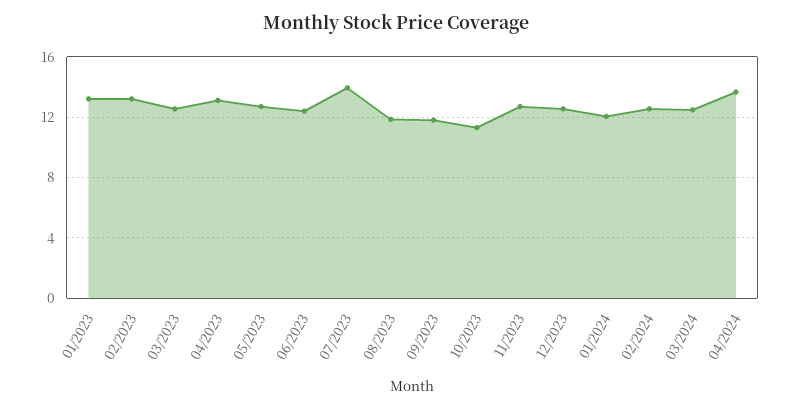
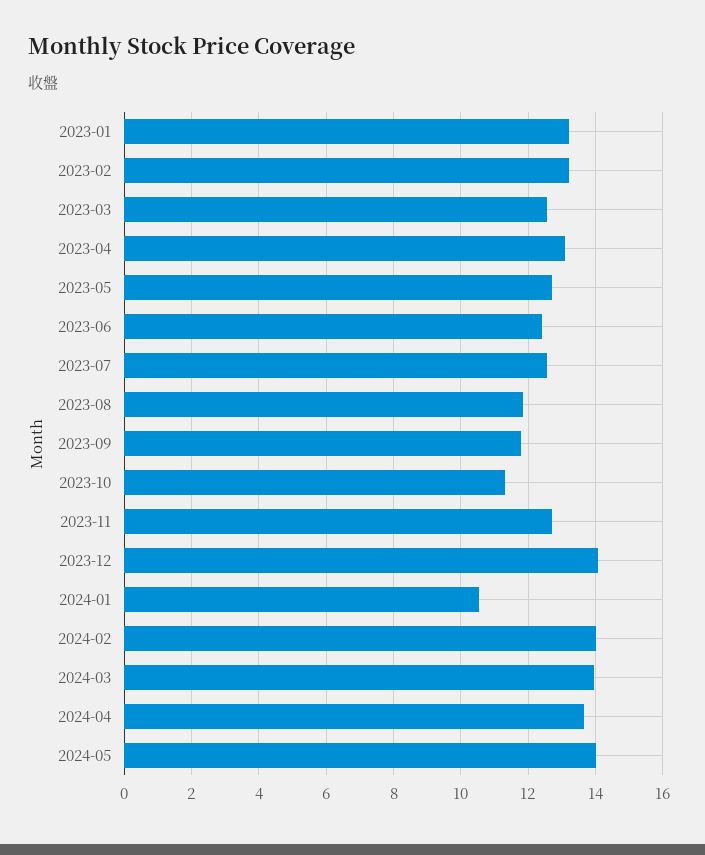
07/2023: 14 -> 12.6
12/2023: 12.5 -> 14
01/2024: 12 -> 10.6
02/2024: 12.5 -> 14
03/2024: 12.5 -> 14
2024-05: none -> 14

